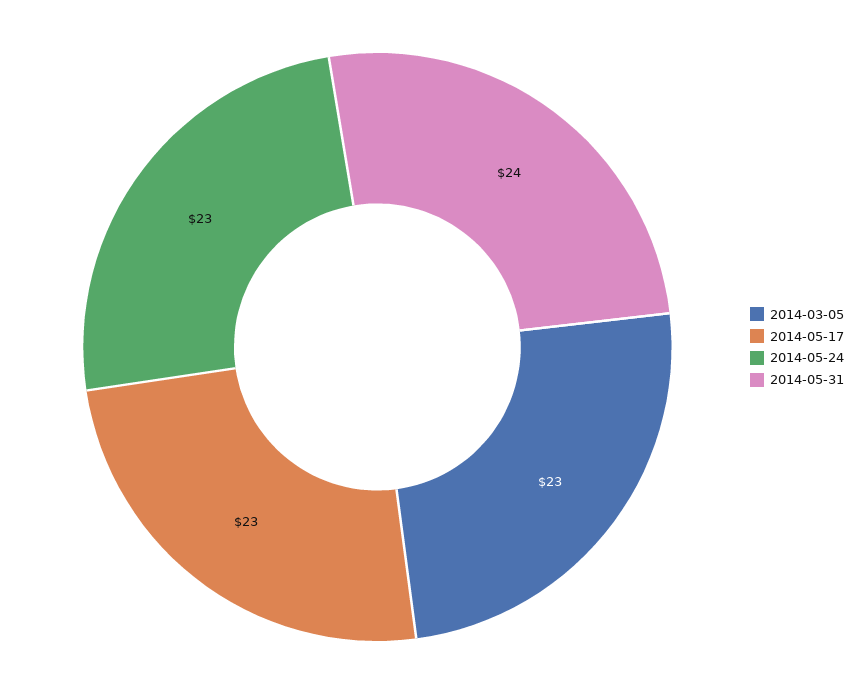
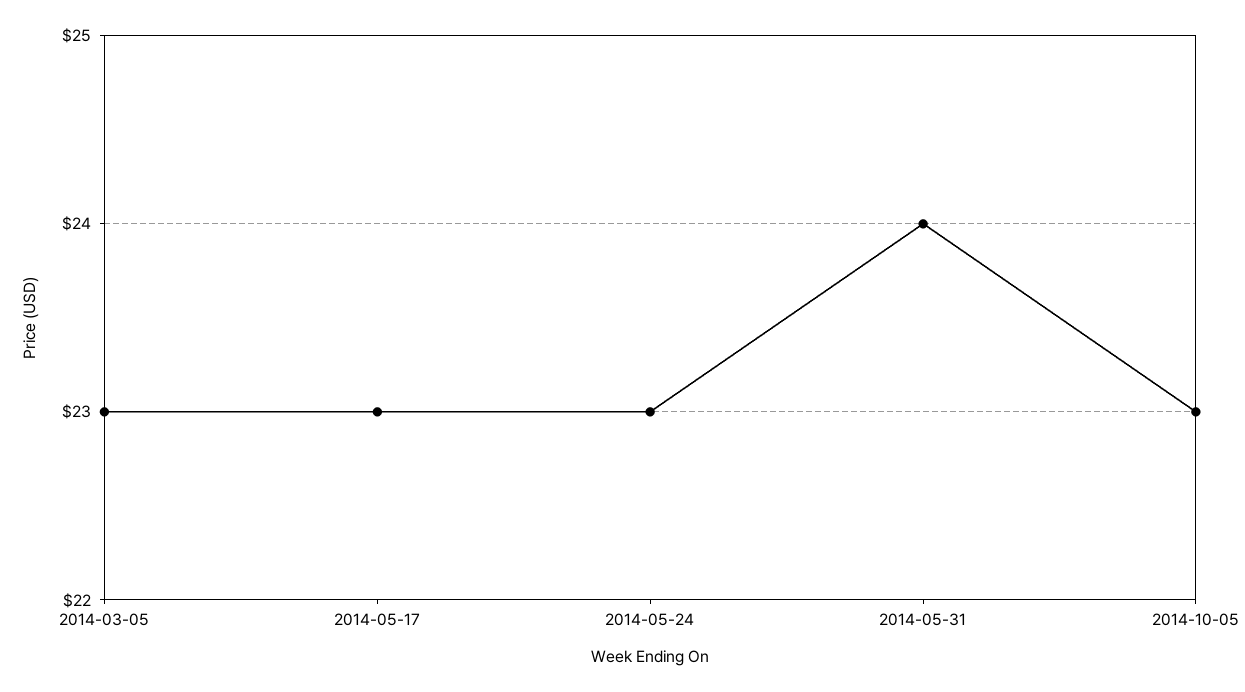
2014-10-05: none -> 23

